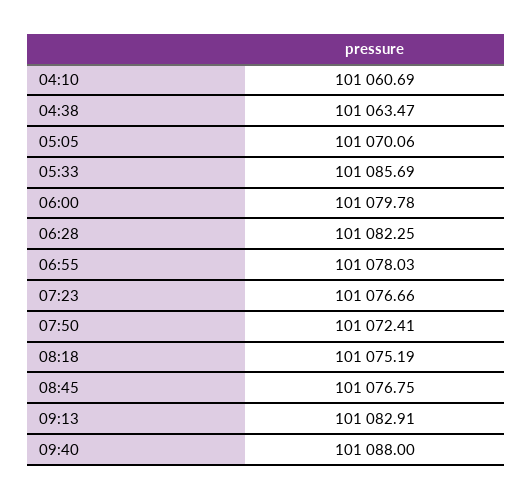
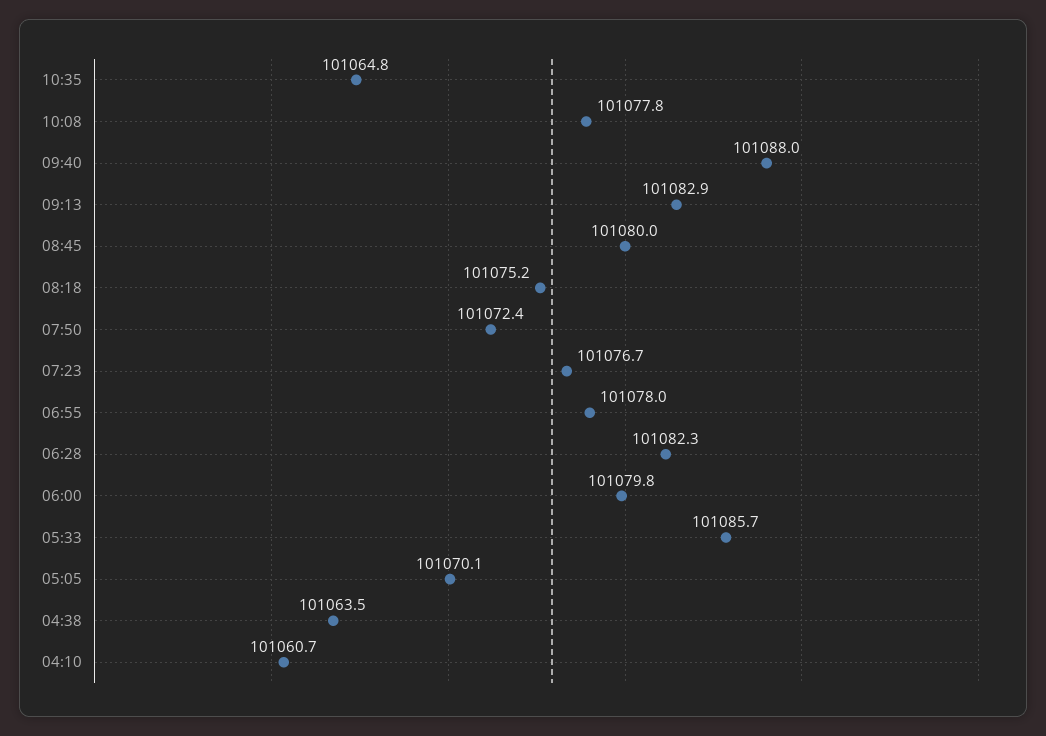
08:45: 101076.75 -> 101080
10:35: none -> 101064.8
10:08: none -> 101077.8

